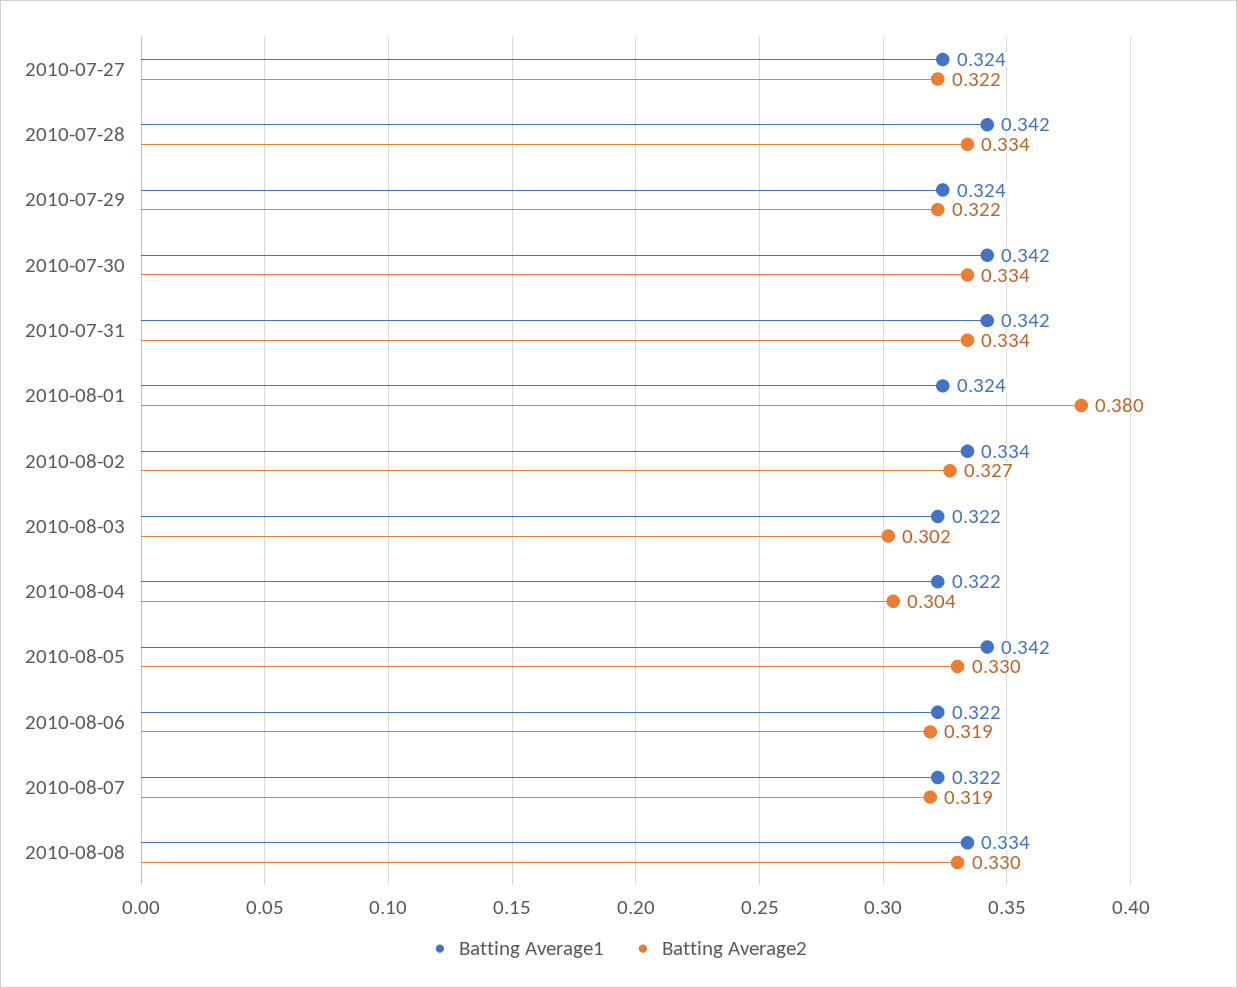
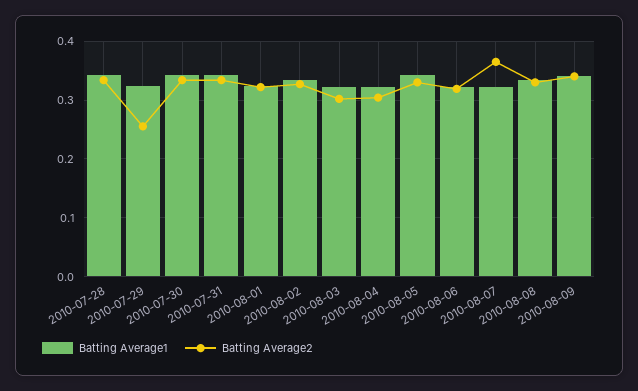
Batting Average1, 2010-07-27: 0.324 -> none
Batting Average2, 2010-07-27: 0.322 -> none
Batting Average2, 2010-07-29: 0.322 -> 0.26
Batting Average2, 2010-08-01: 0.38 -> 0.32
Batting Average2, 2010-08-07: 0.319 -> 0.36
Batting Average1, 2010-08-09: none -> 0.34
Batting Average2, 2010-08-09: none -> 0.34

